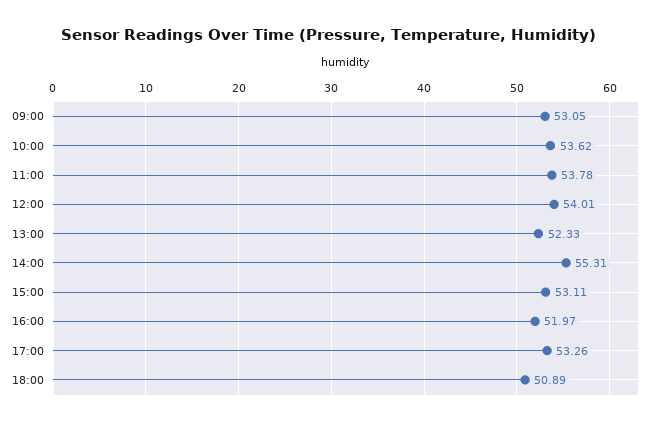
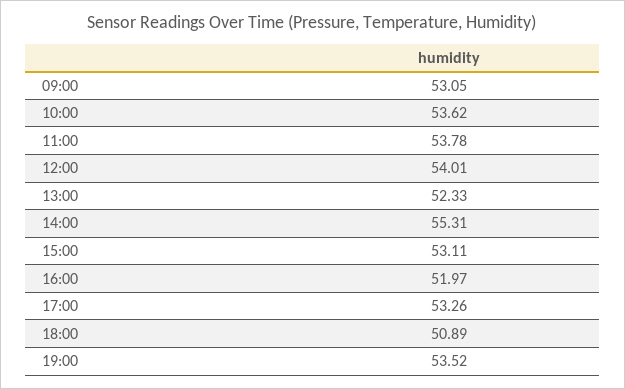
19:00: none -> 53.52

